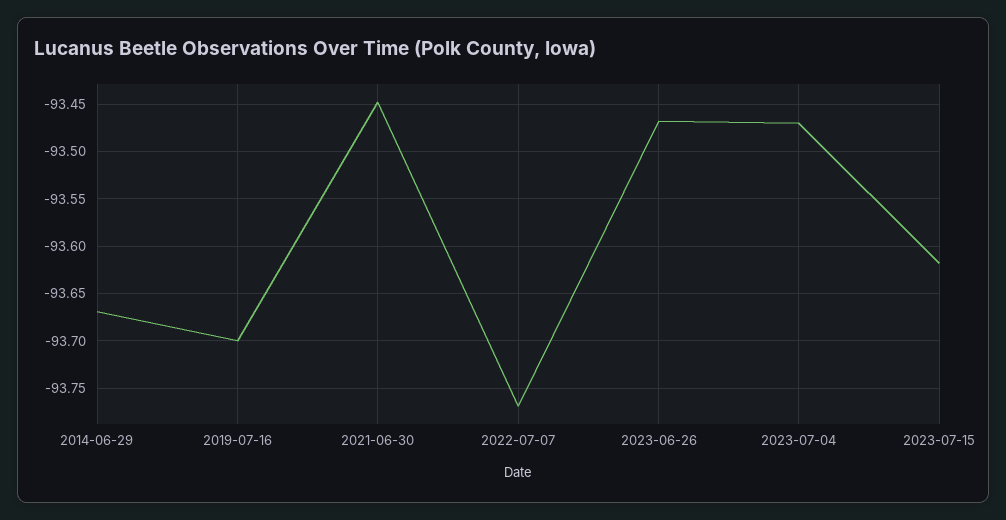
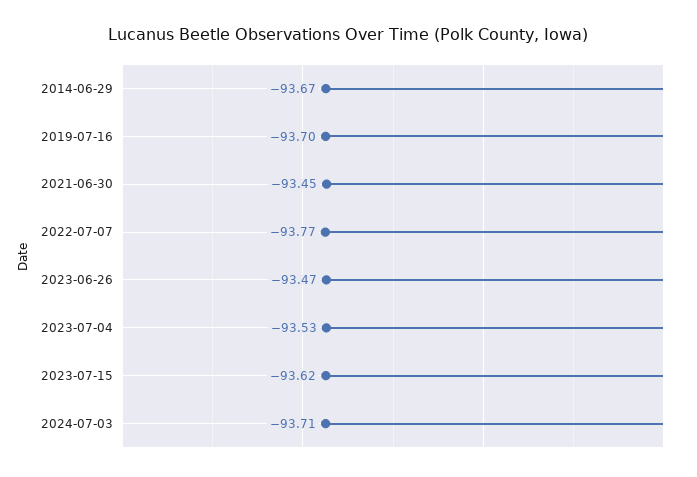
2023-07-04: -93.47 -> -93.53
2024-07-03: none -> -93.71

